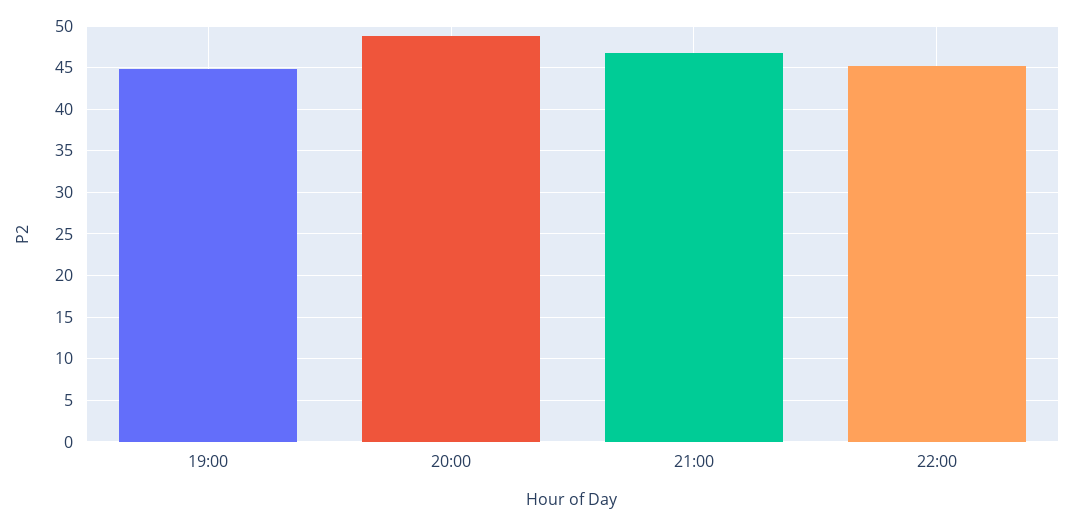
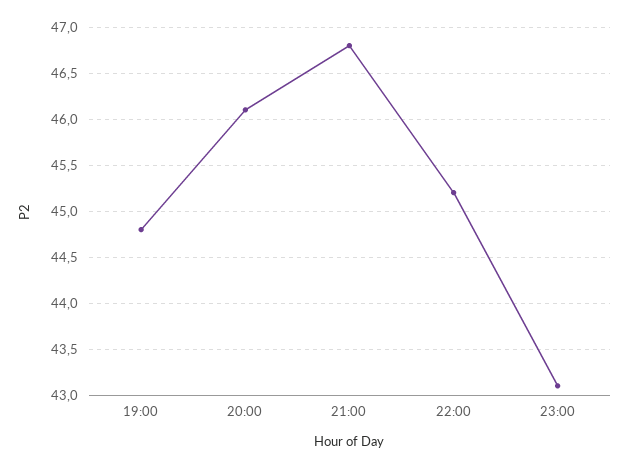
20:00: 49 -> 46.1
23:00: none -> 43.1

